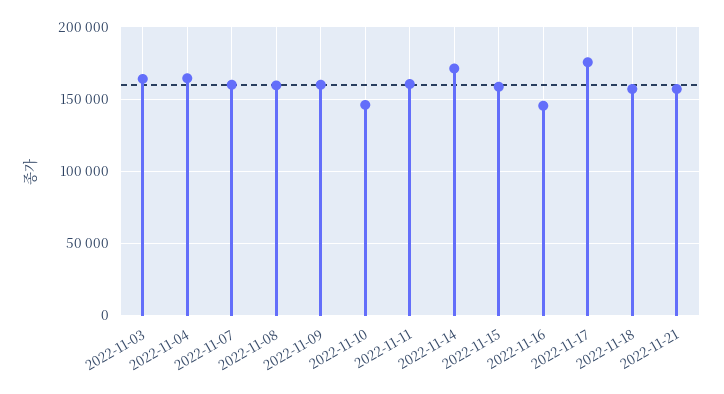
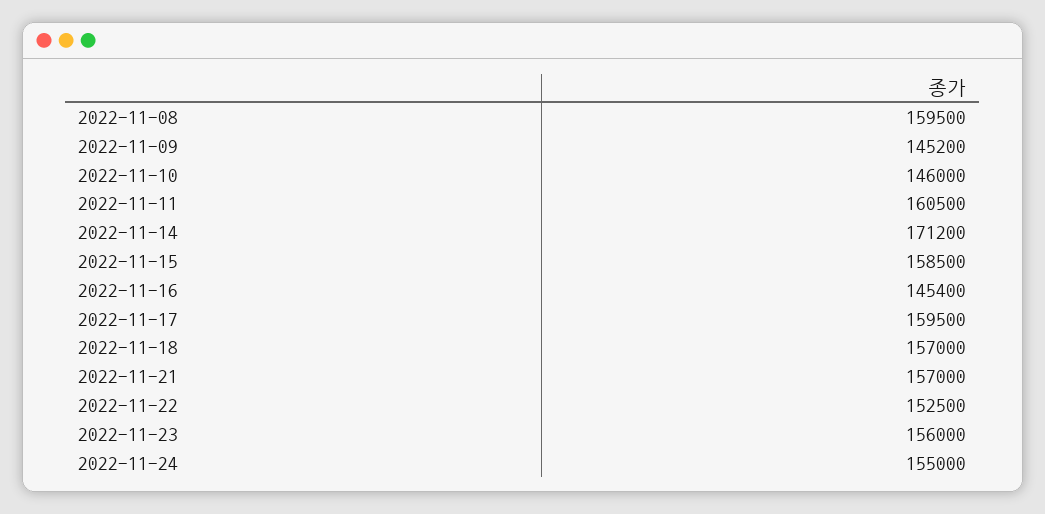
2022-11-03: 165000 -> none
2022-11-04: 165000 -> none
2022-11-07: 160000 -> none
2022-11-09: 160000 -> 145200
2022-11-17: 175000 -> 159500
2022-11-22: none -> 152500
2022-11-23: none -> 156000
2022-11-24: none -> 155000

